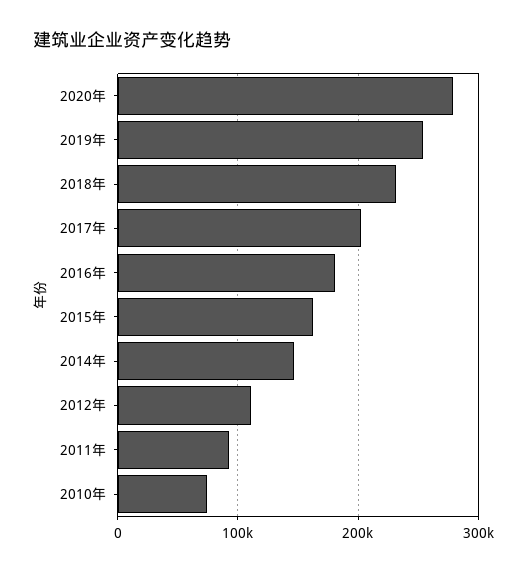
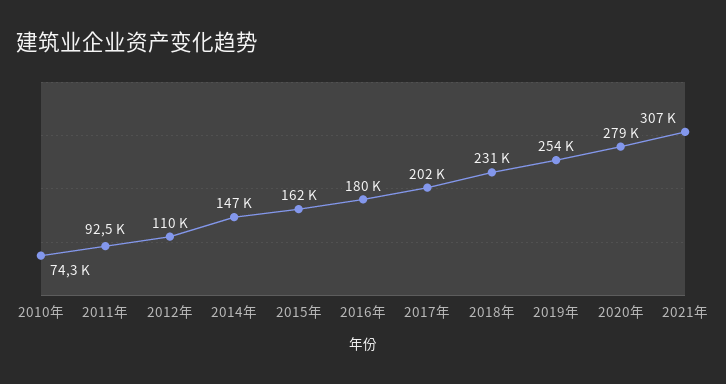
2021年: none -> 307000

